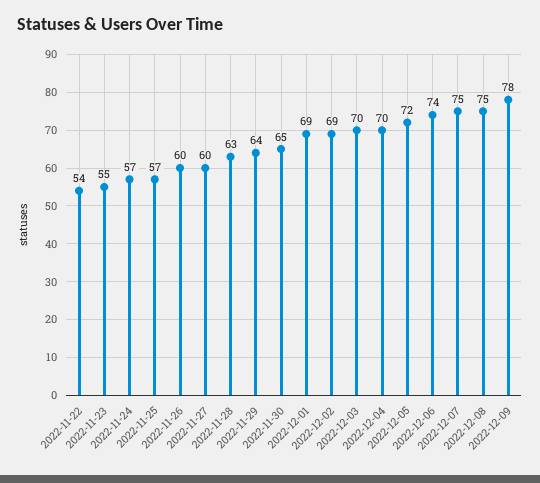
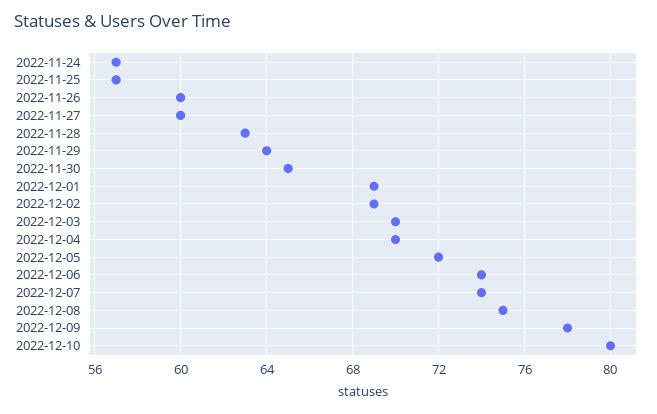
2022-11-22: 54 -> none
2022-11-23: 55 -> none
2022-12-07: 75 -> 74
2022-12-10: none -> 80

